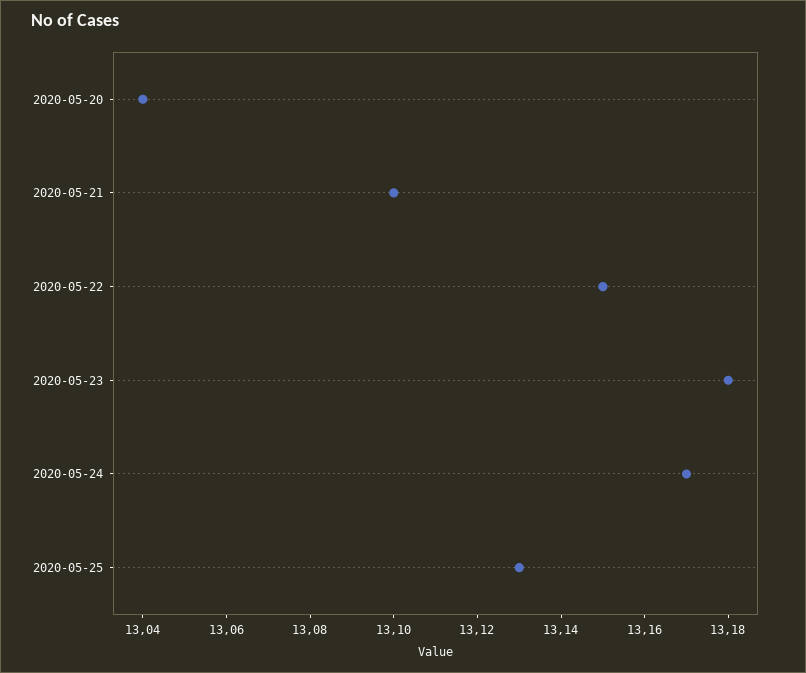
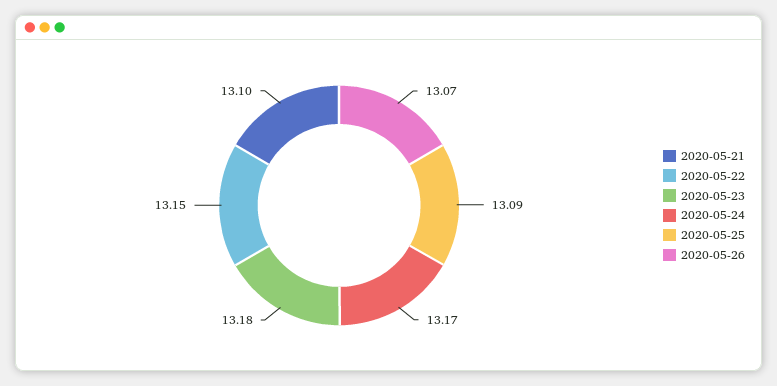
2020-05-20: 13.04 -> none
2020-05-25: 13.13 -> 13.09
2020-05-26: none -> 13.07

